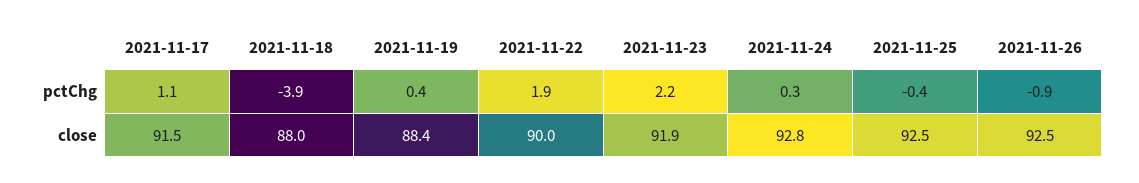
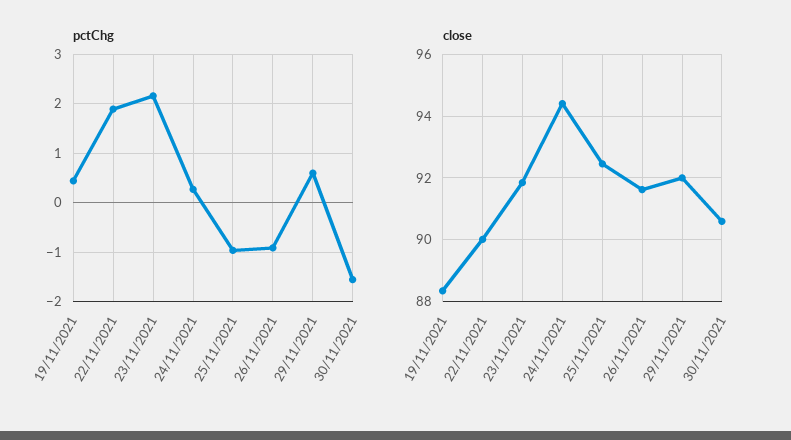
pctChg, 2021-11-17: 1.1 -> none
pctChg, 2021-11-18: -3.9 -> none
pctChg, 2021-11-25: -0.4 -> -1
close, 2021-11-17: 91.5 -> none
close, 2021-11-18: 88 -> none
close, 2021-11-24: 92.8 -> 94.4
close, 2021-11-26: 92.5 -> 91.6
pctChg, 29/11/2021: none -> 0.6
pctChg, 30/11/2021: none -> -1.6
close, 29/11/2021: none -> 92
close, 30/11/2021: none -> 90.6

